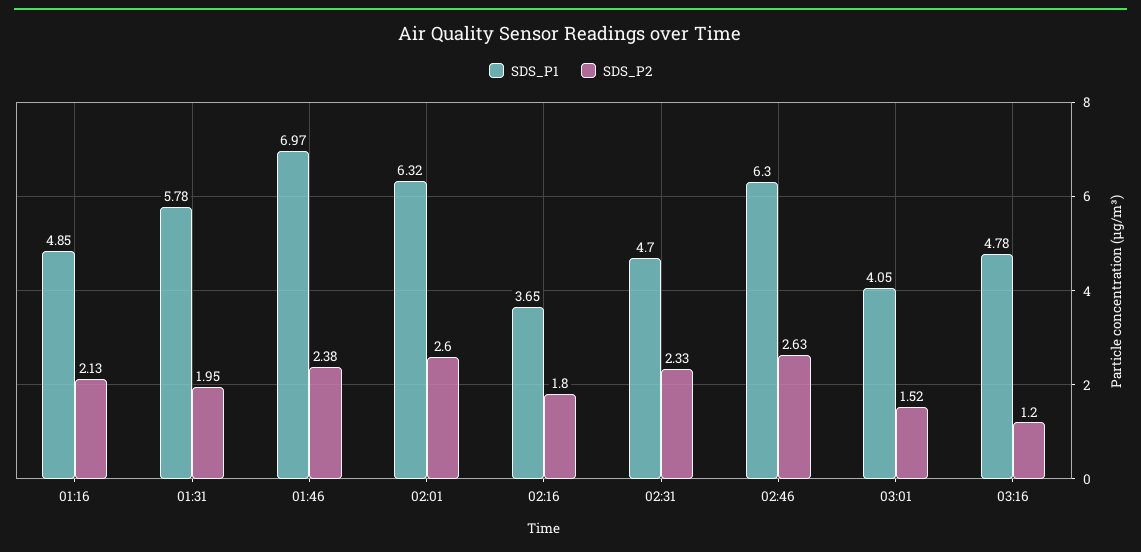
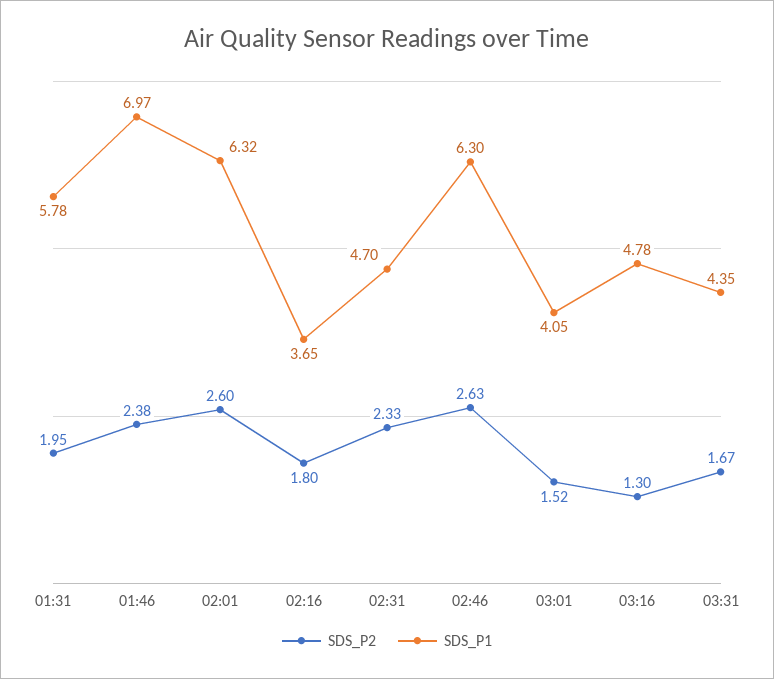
SDS_P1, 01:16: 4.85 -> none
SDS_P2, 01:16: 2.13 -> none
SDS_P2, 03:16: 1.2 -> 1.3
SDS_P2, 03:31: none -> 1.67
SDS_P1, 03:31: none -> 4.35

